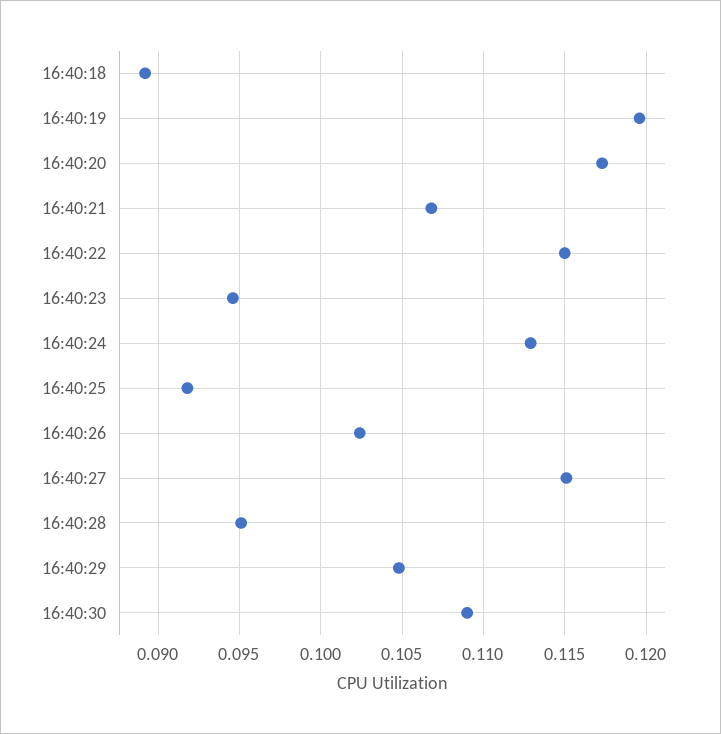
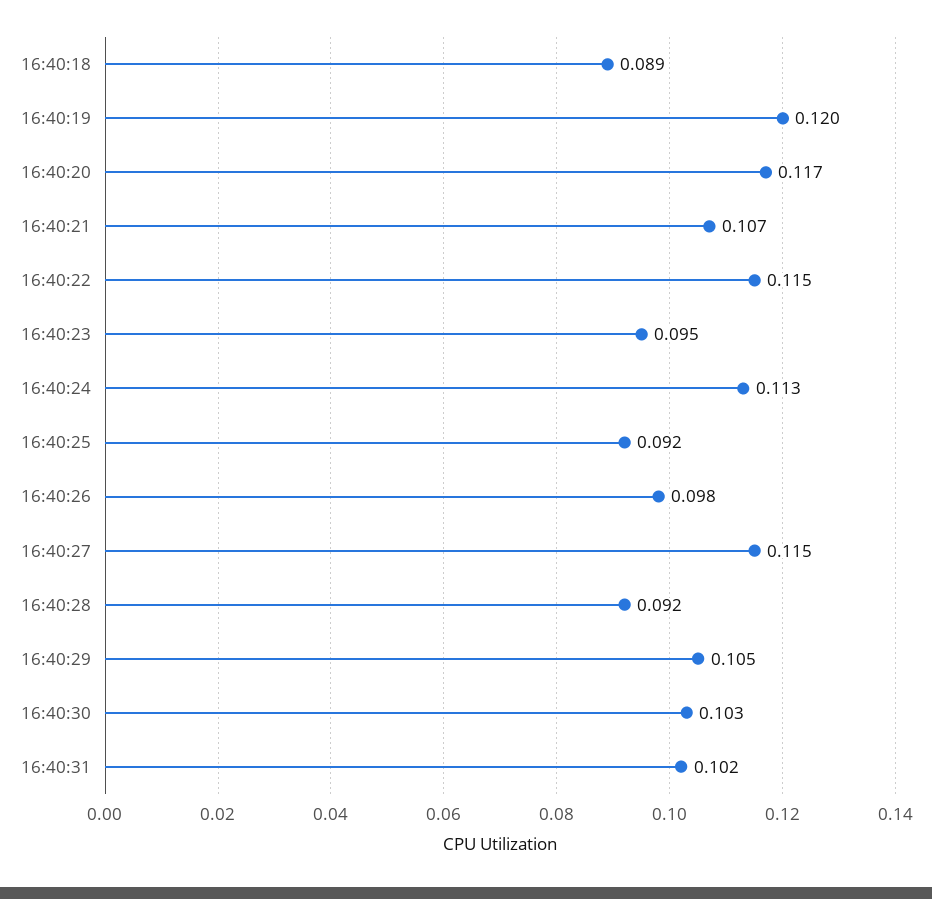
16:40:26: 0.1025 -> 0.098
16:40:28: 0.095 -> 0.092
16:40:30: 0.109 -> 0.103
16:40:31: none -> 0.102

